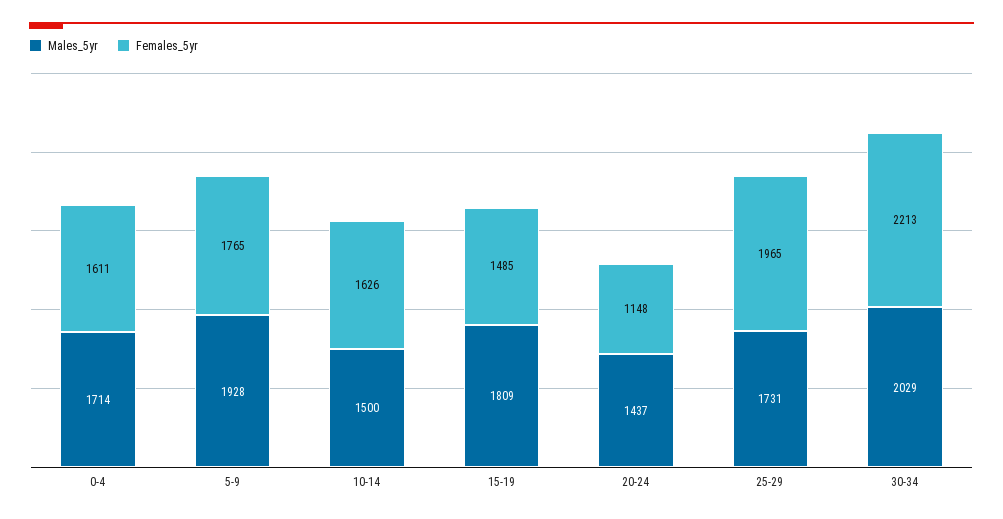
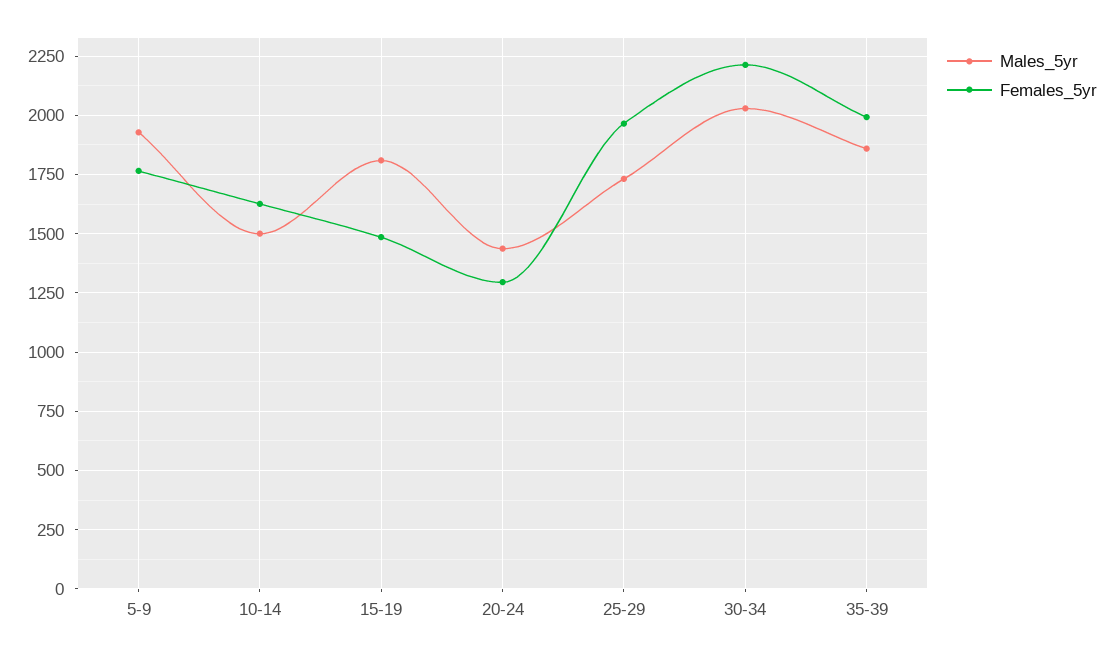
Males_5yr, 0-4: 1714 -> none
Females_5yr, 0-4: 1611 -> none
Females_5yr, 20-24: 1148 -> 1300
Males_5yr, 35-39: none -> 1850
Females_5yr, 35-39: none -> 2000

